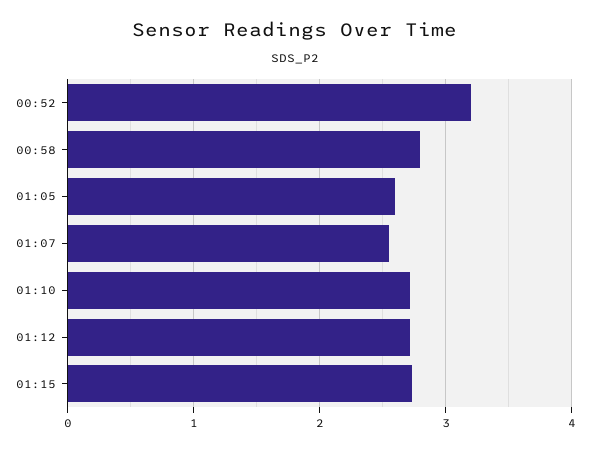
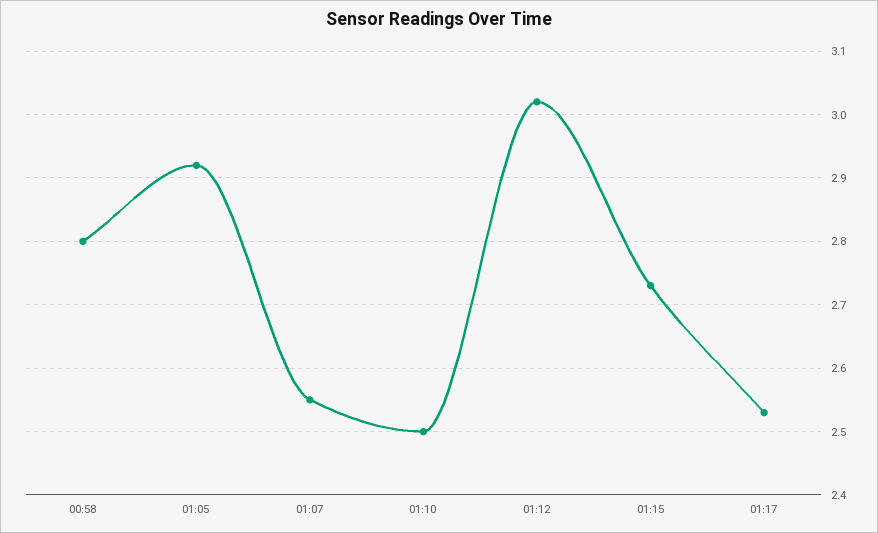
00:52: 3.2 -> none
01:05: 2.6 -> 2.92
01:10: 2.7 -> 2.5
01:12: 2.7 -> 3.02
01:17: none -> 2.53

